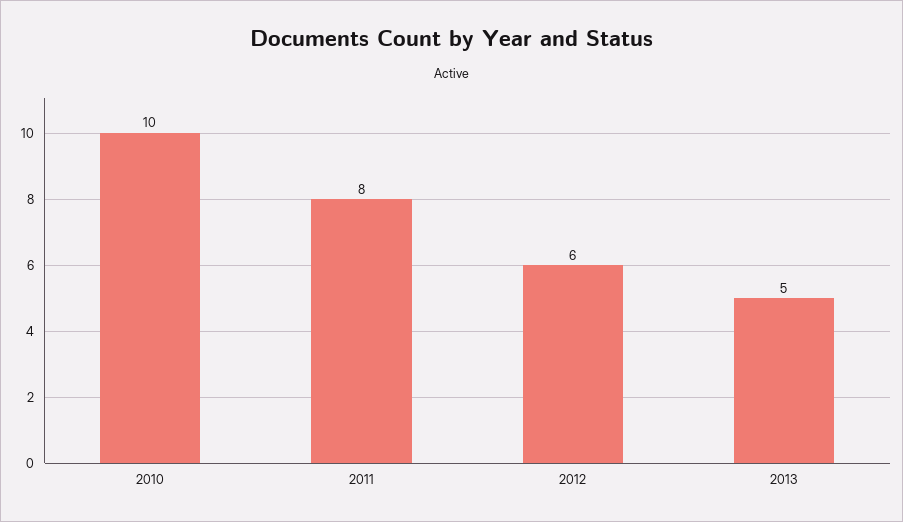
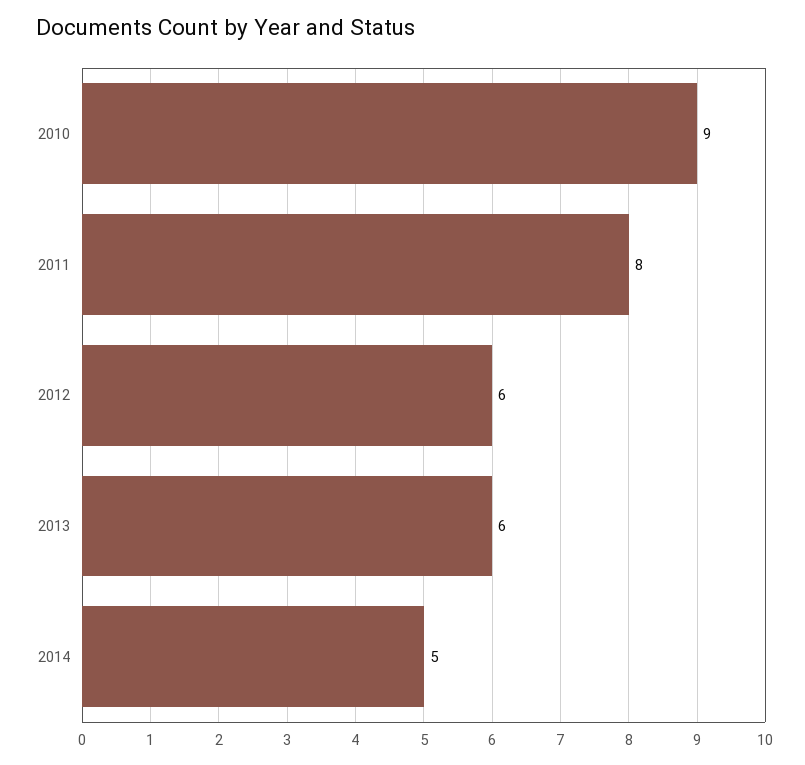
2010: 10 -> 9
2013: 5 -> 6
2014: none -> 5

